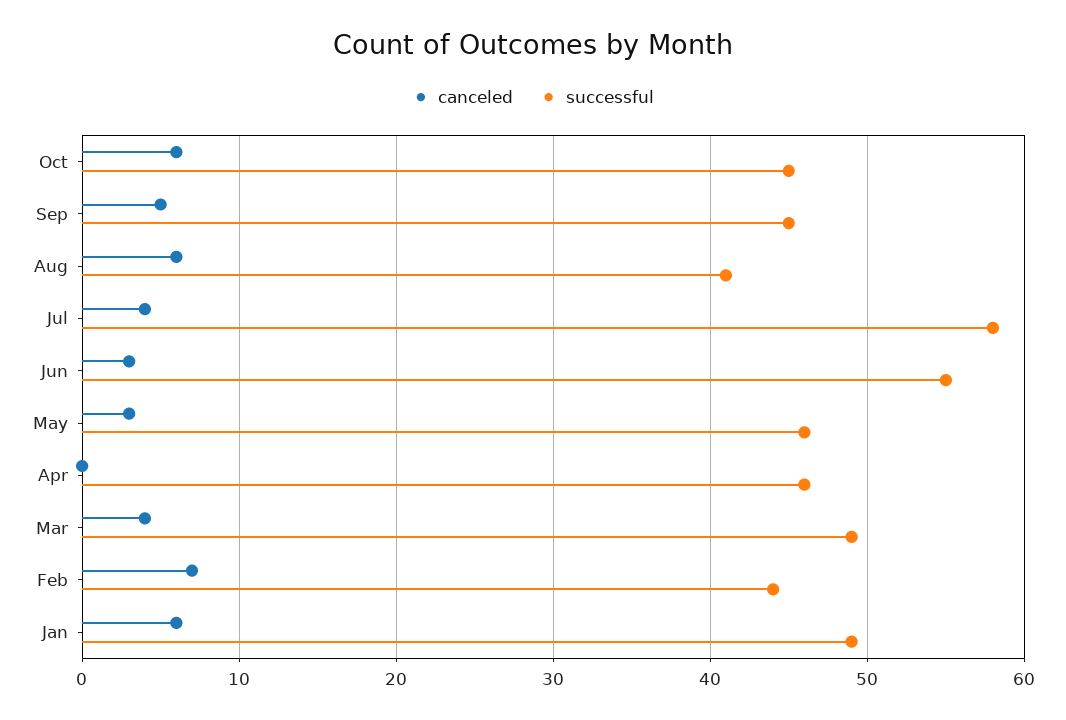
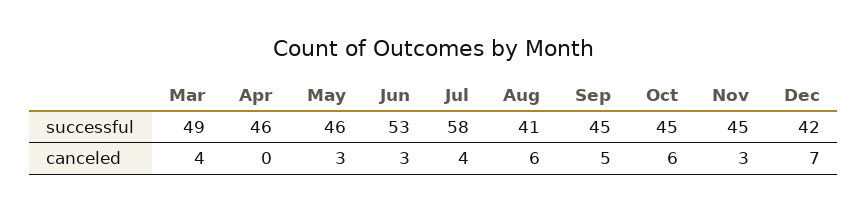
successful, Jun: 55 -> 53
canceled, Feb: 7 -> none
successful, Feb: 44 -> none
canceled, Jan: 6 -> none
successful, Jan: 49 -> none
successful, Nov: none -> 45
successful, Dec: none -> 42
canceled, Nov: none -> 3
canceled, Dec: none -> 7

